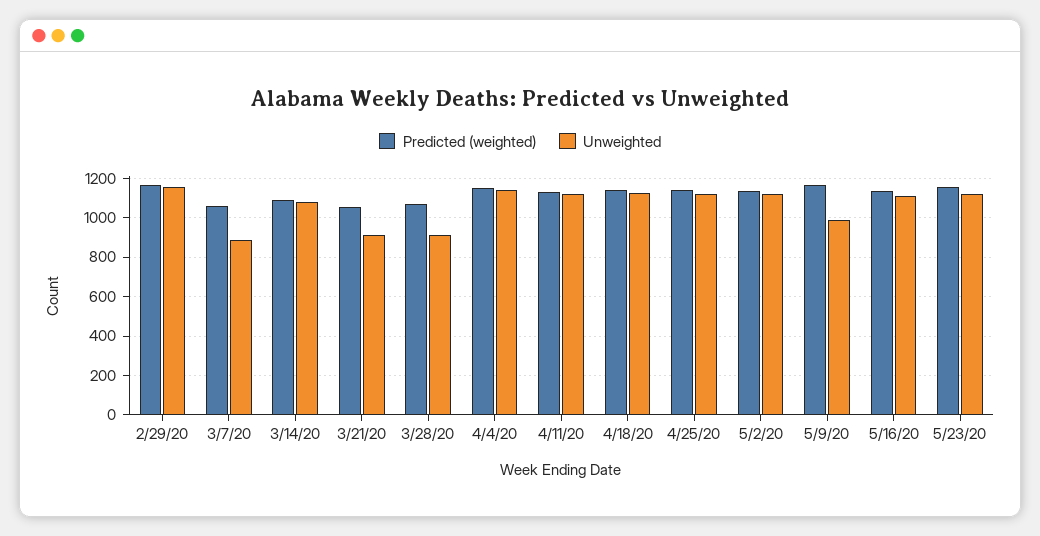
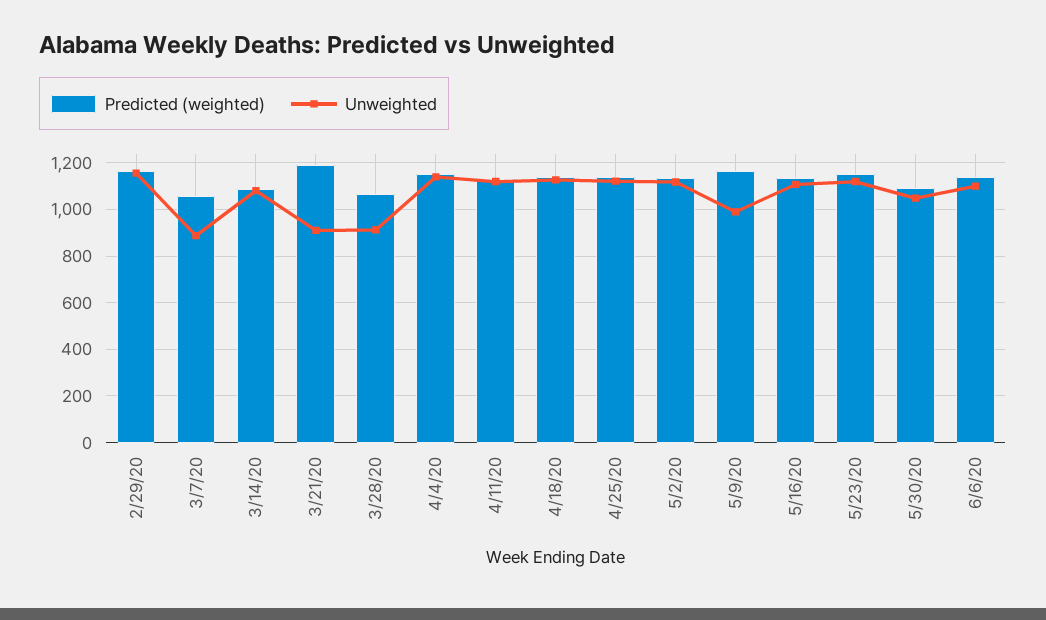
Predicted (weighted), 3/21/20: 1050 -> 1200
Predicted (weighted), 5/30/20: none -> 1100
Unweighted, 5/30/20: none -> 1050
Predicted (weighted), 6/6/20: none -> 1150
Unweighted, 6/6/20: none -> 1100

